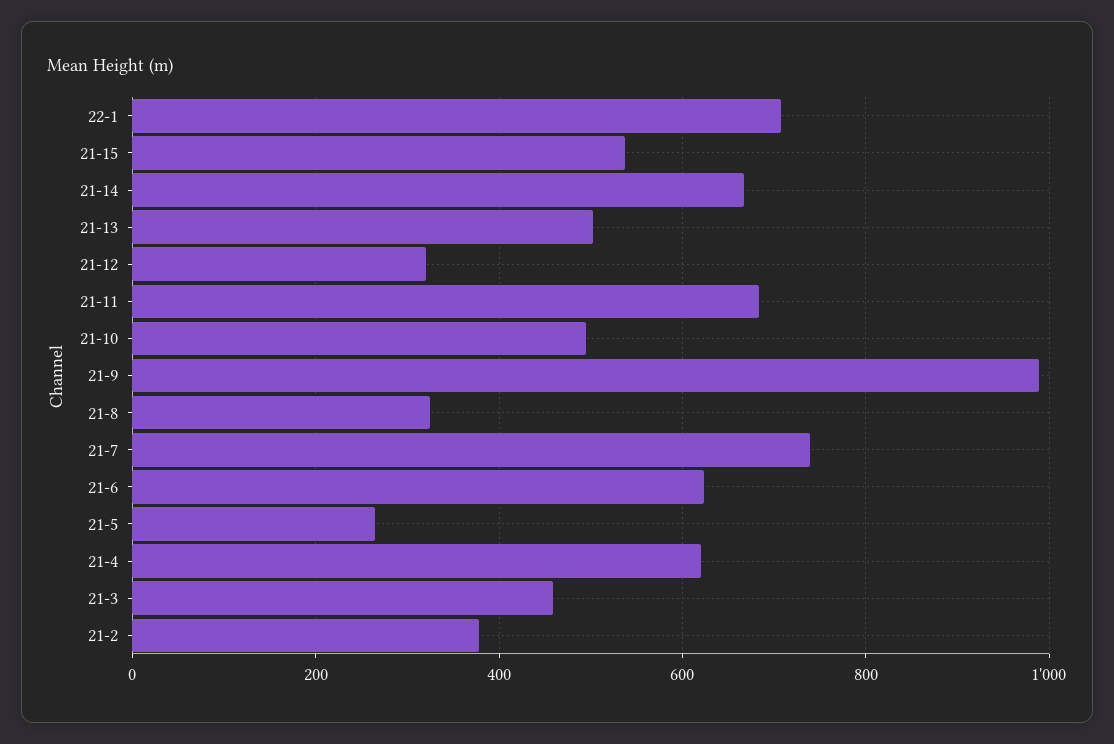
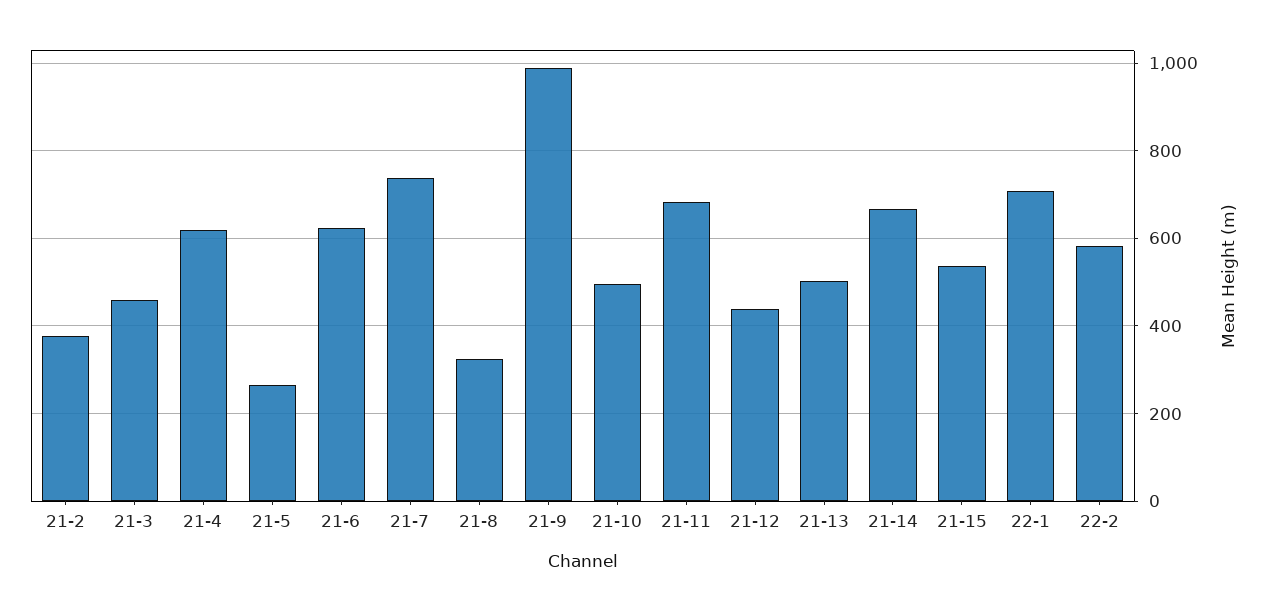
21-12: 320 -> 440
22-2: none -> 580

